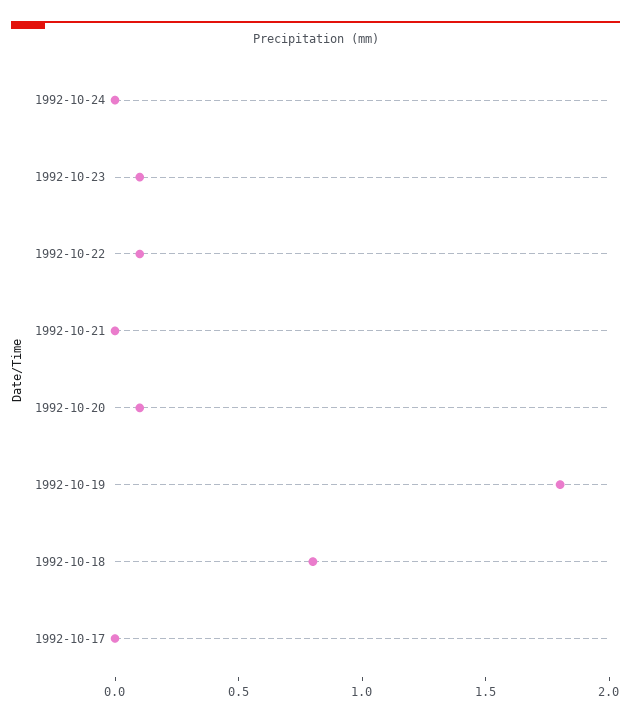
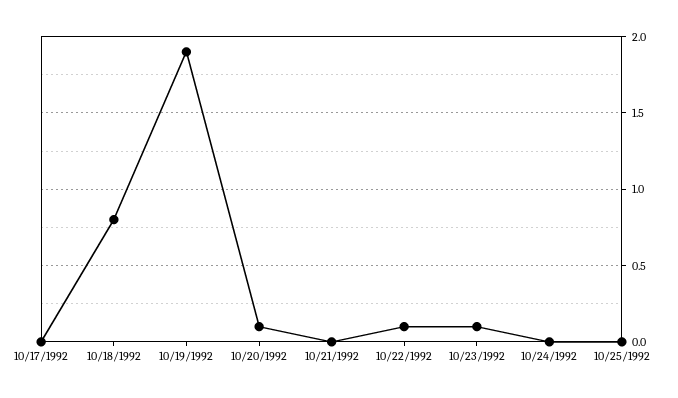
1992-10-19: 1.8 -> 1.9
10/25/1992: none -> 0

